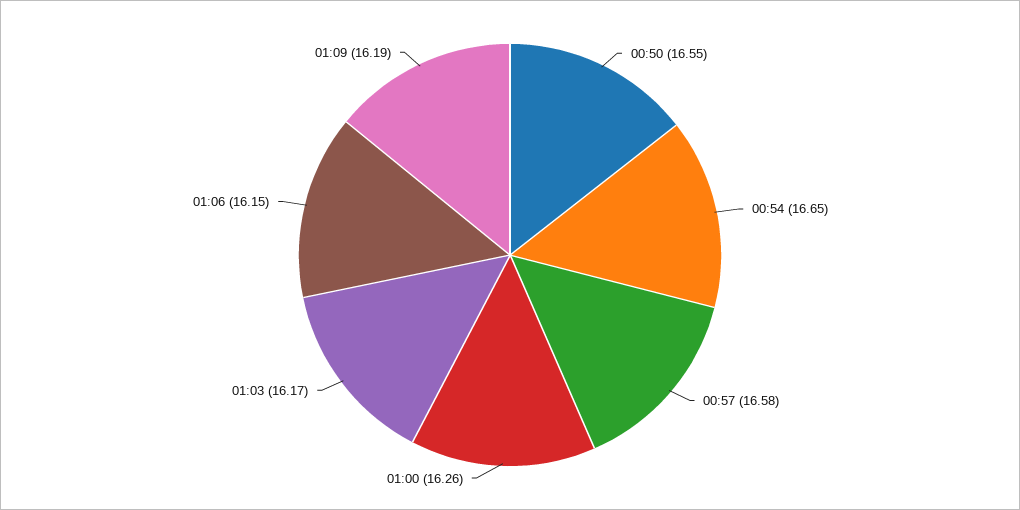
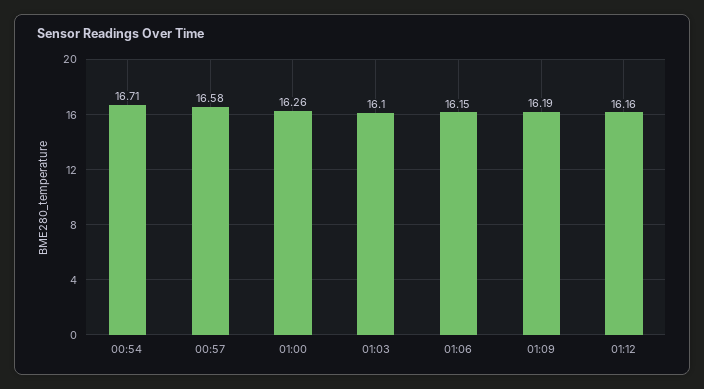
00:50: 16.55 -> none
00:54: 16.65 -> 16.71
01:03: 16.17 -> 16.1
01:12: none -> 16.16

